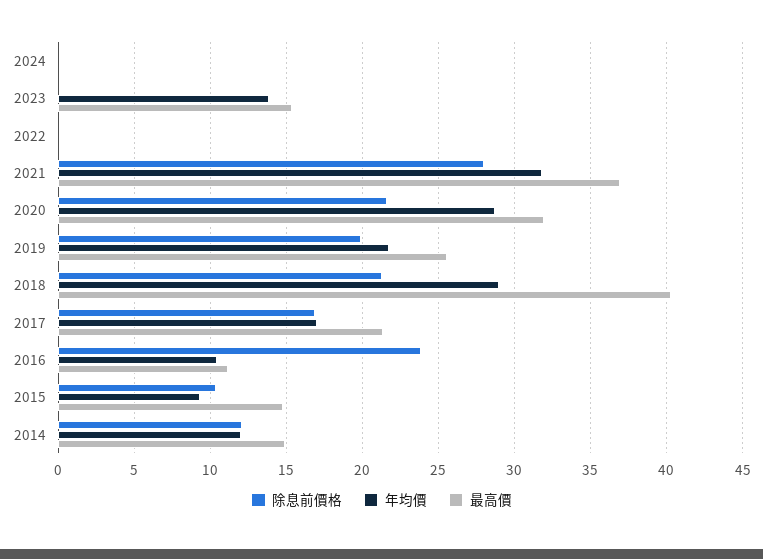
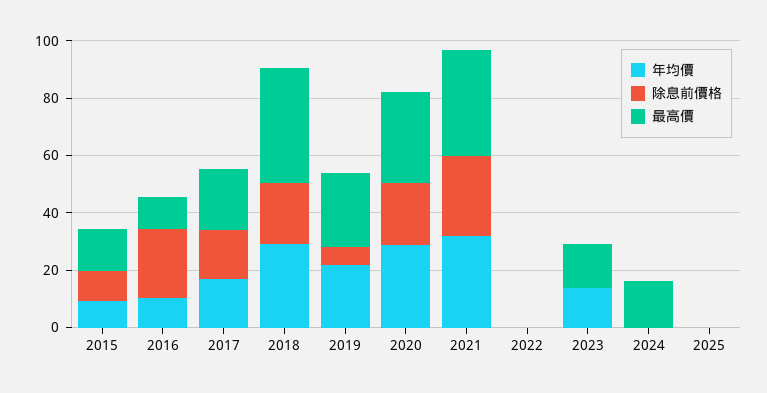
最高價, 2024: 0 -> 15
除息前價格, 2019: 20 -> 5
除息前價格, 2014: 12 -> none
年均價, 2014: 12 -> none
最高價, 2014: 15 -> none
年均價, 2025: none -> 0
除息前價格, 2025: none -> 0
最高價, 2025: none -> 0

